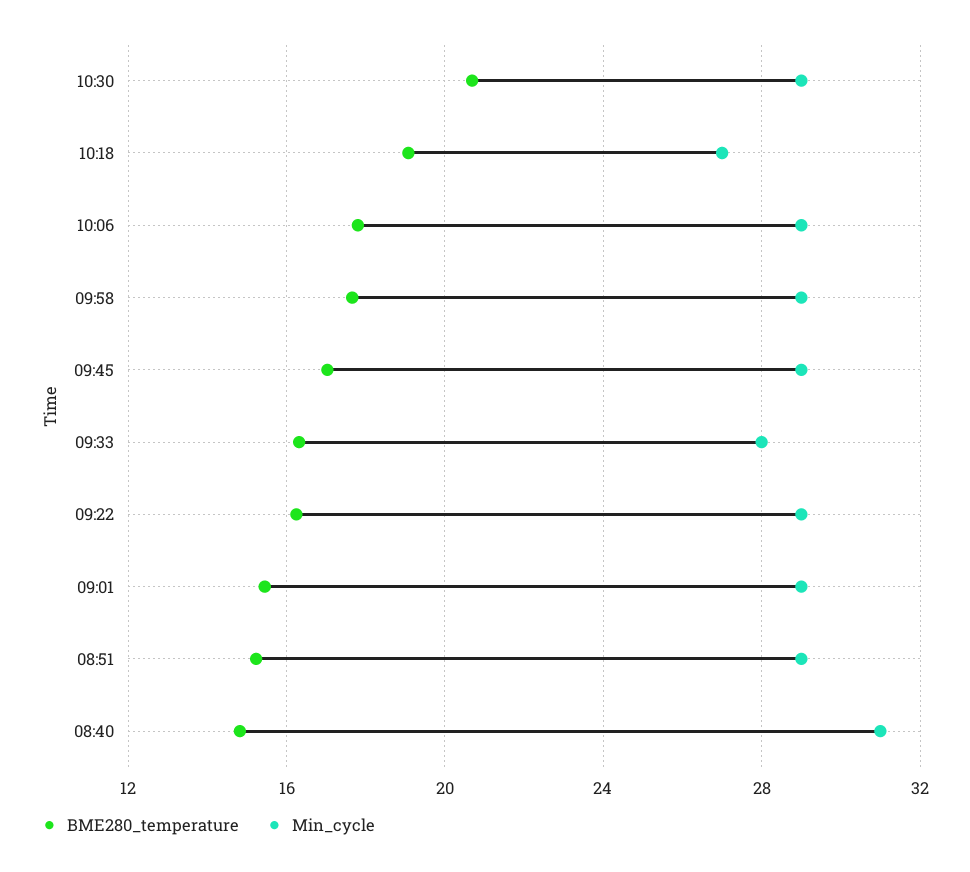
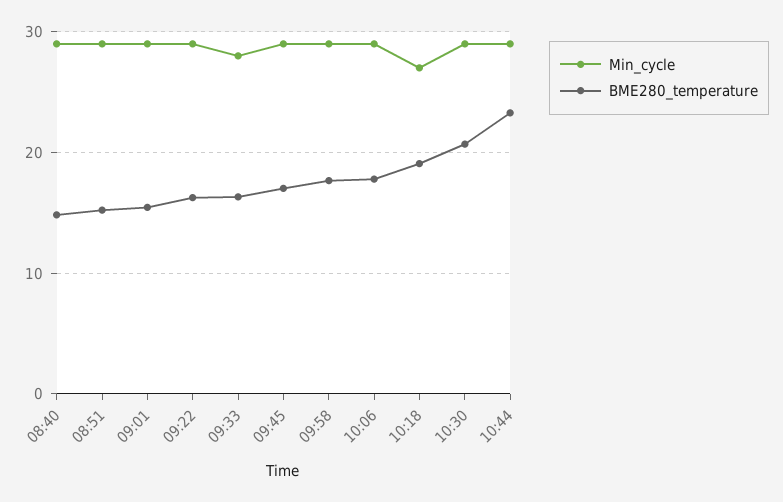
Min_cycle, 08:40: 31 -> 29
Min_cycle, 10:44: none -> 29
BME280_temperature, 10:44: none -> 23

